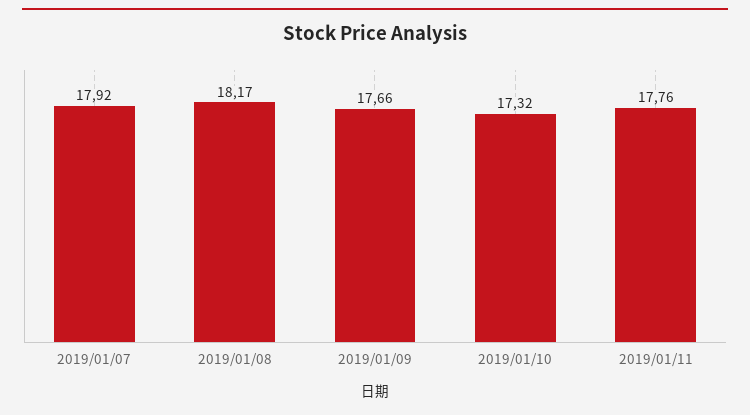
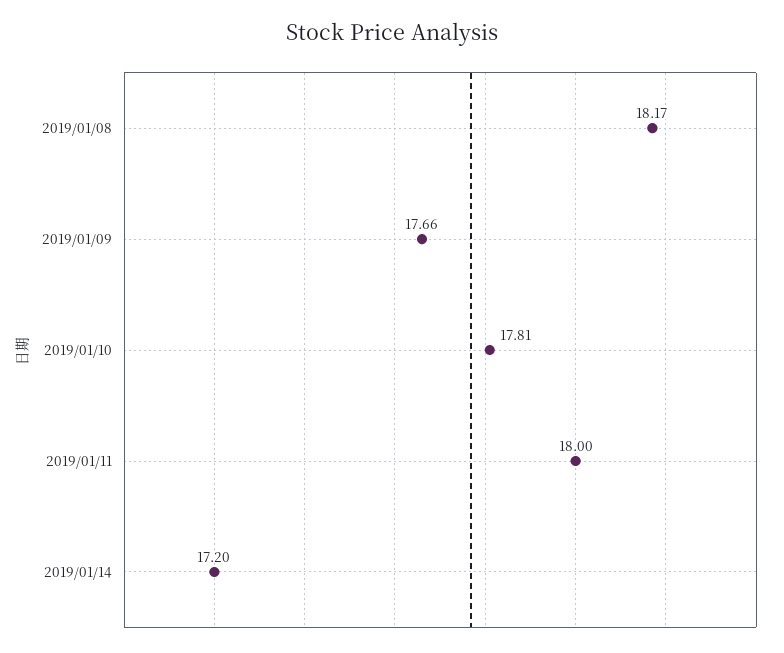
2019/01/07: 17.92 -> none
2019/01/10: 17.32 -> 17.81
2019/01/11: 17.76 -> 18
2019/01/14: none -> 17.2

